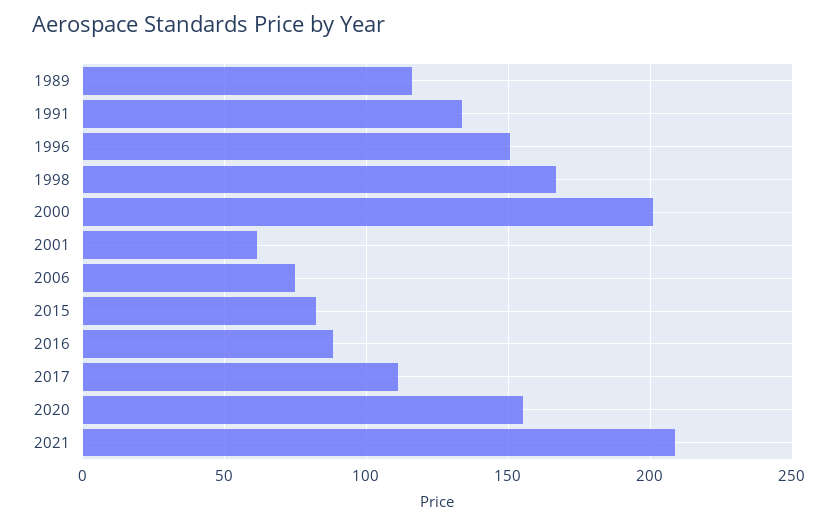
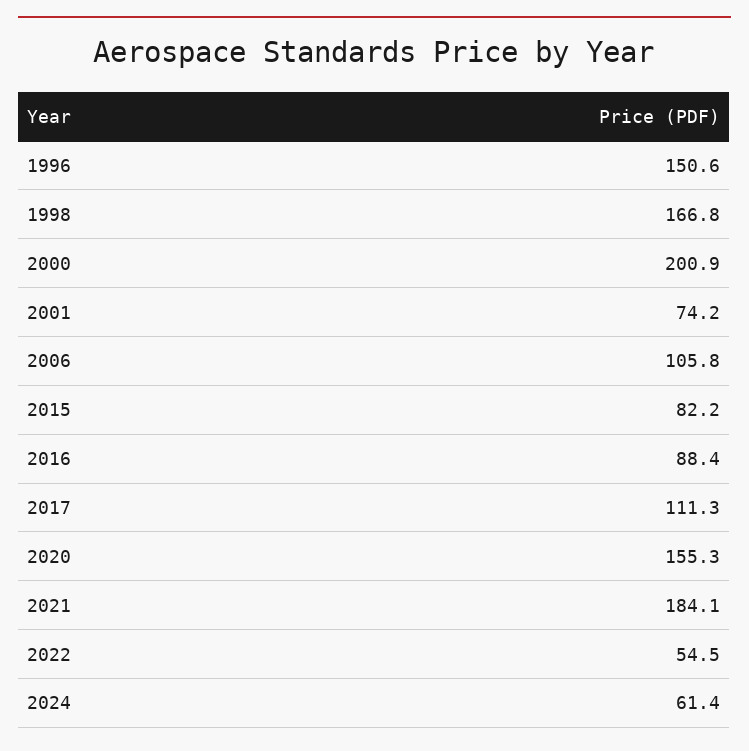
1989: 115 -> none
1991: 135 -> none
2001: 60 -> 74.2
2006: 75 -> 105.8
2021: 210 -> 184.1
2022: none -> 54.5
2024: none -> 61.4

